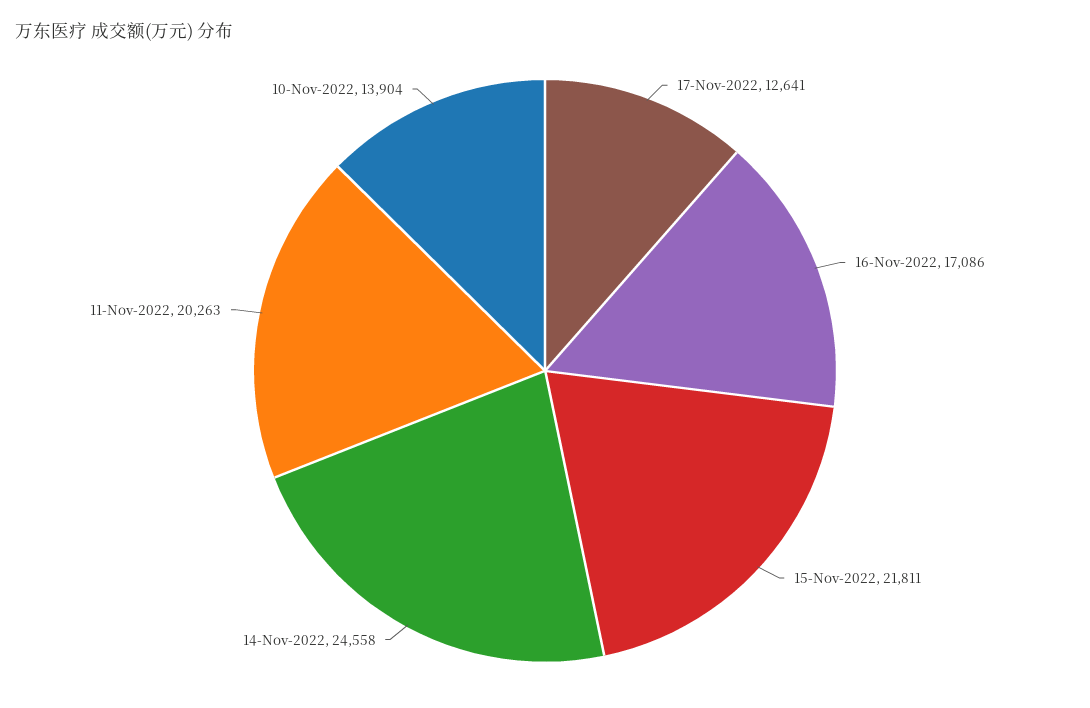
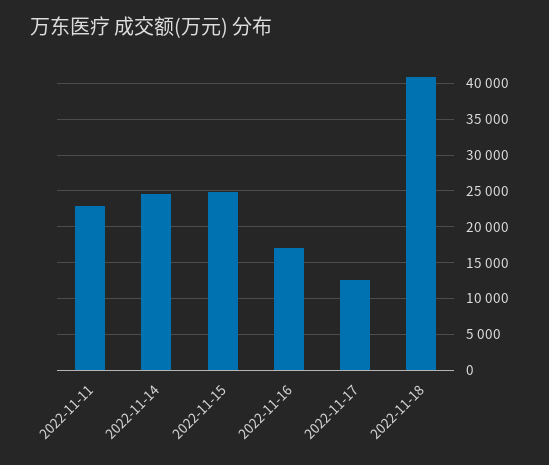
15-Nov-2022: 21811 -> 25000
11-Nov-2022: 20263 -> 23000
10-Nov-2022: 13904 -> none
2022-11-18: none -> 41000

